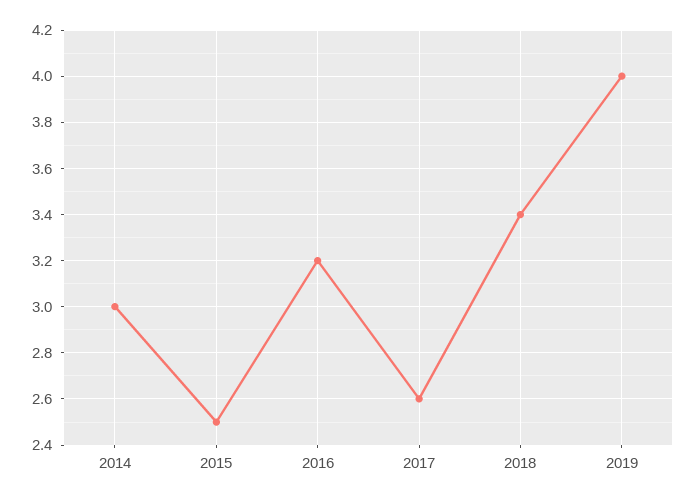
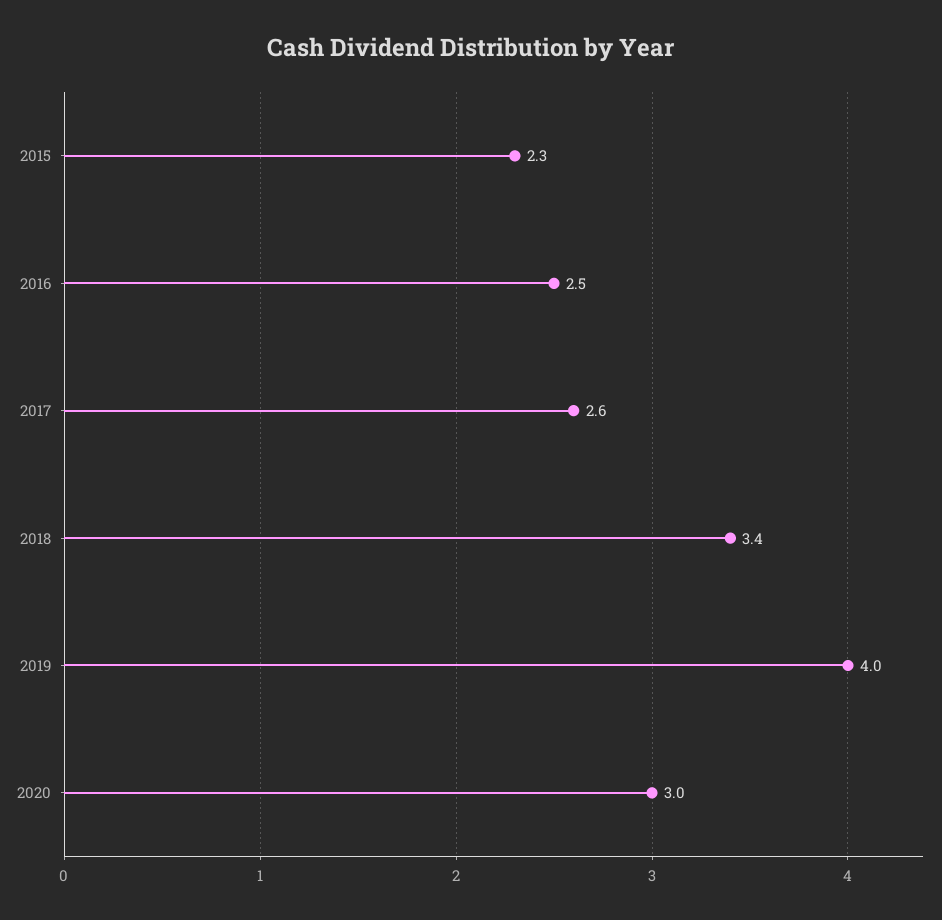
2014: 3 -> none
2015: 2.5 -> 2.3
2016: 3.2 -> 2.5
2020: none -> 3

